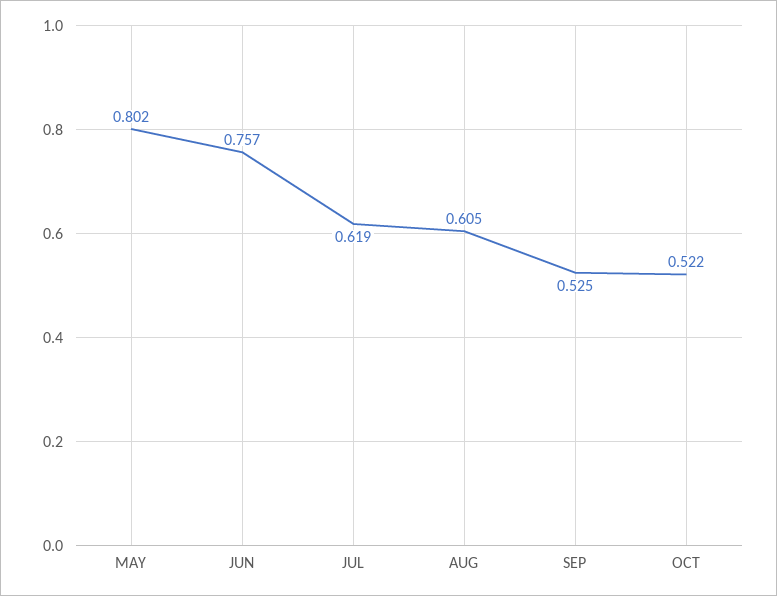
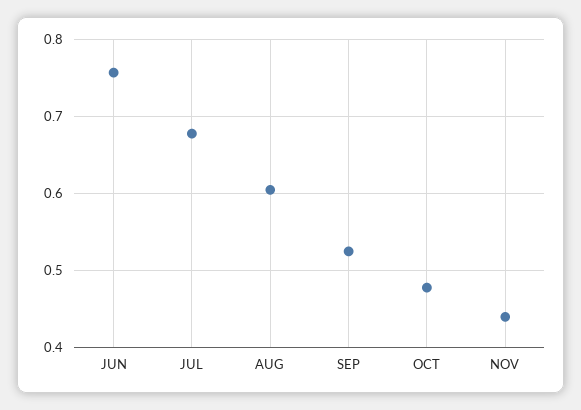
MAY: 0.802 -> none
JUL: 0.619 -> 0.68
OCT: 0.522 -> 0.48
NOV: none -> 0.44

